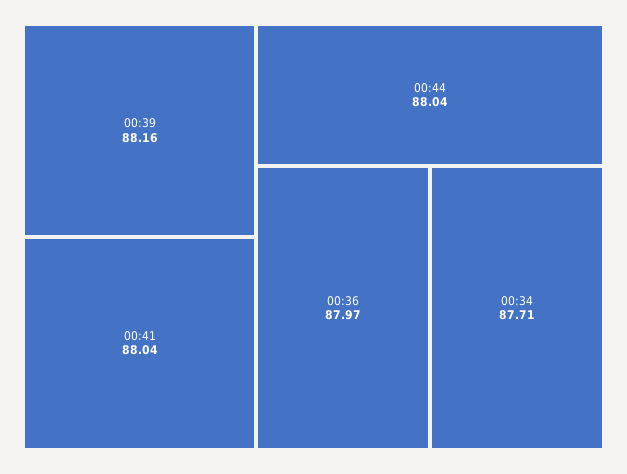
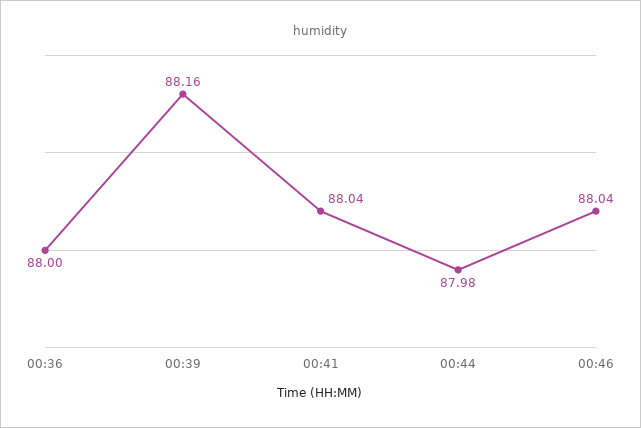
00:44: 88.04 -> 87.98
00:36: 87.97 -> 88
00:34: 87.71 -> none
00:46: none -> 88.04

